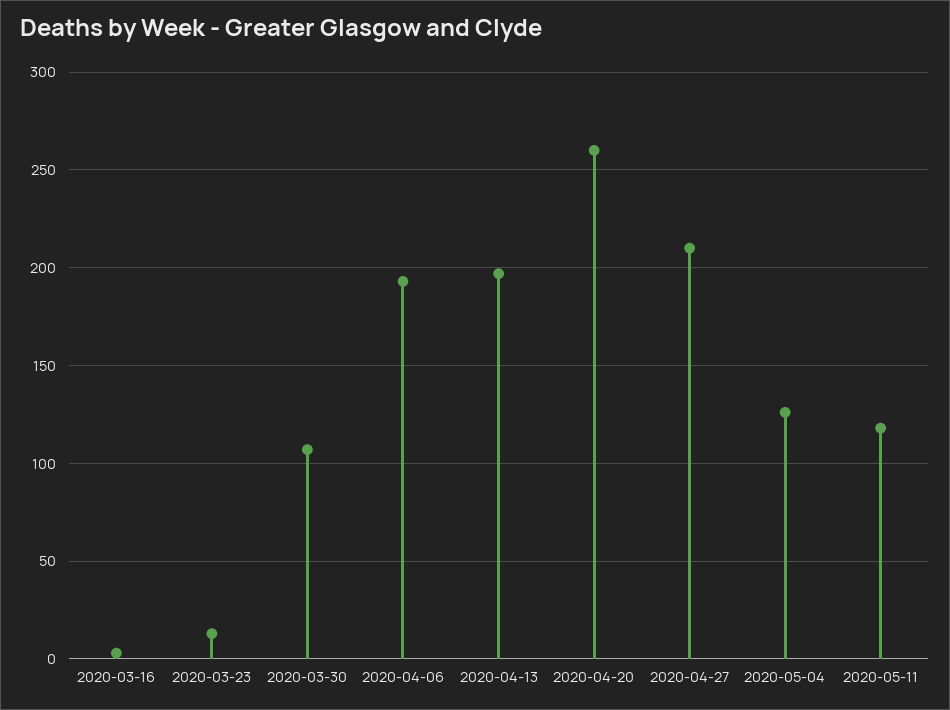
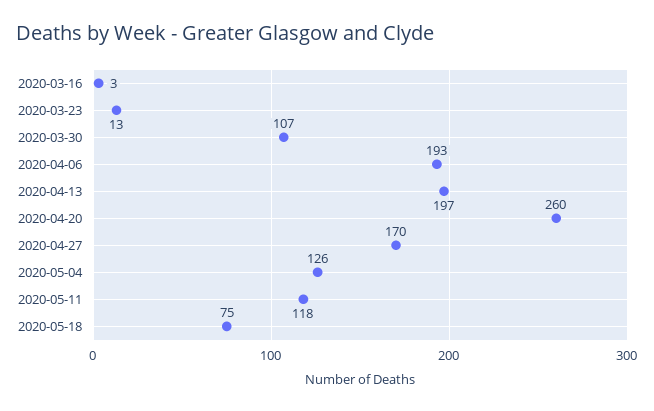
2020-04-27: 210 -> 170
2020-05-18: none -> 75

